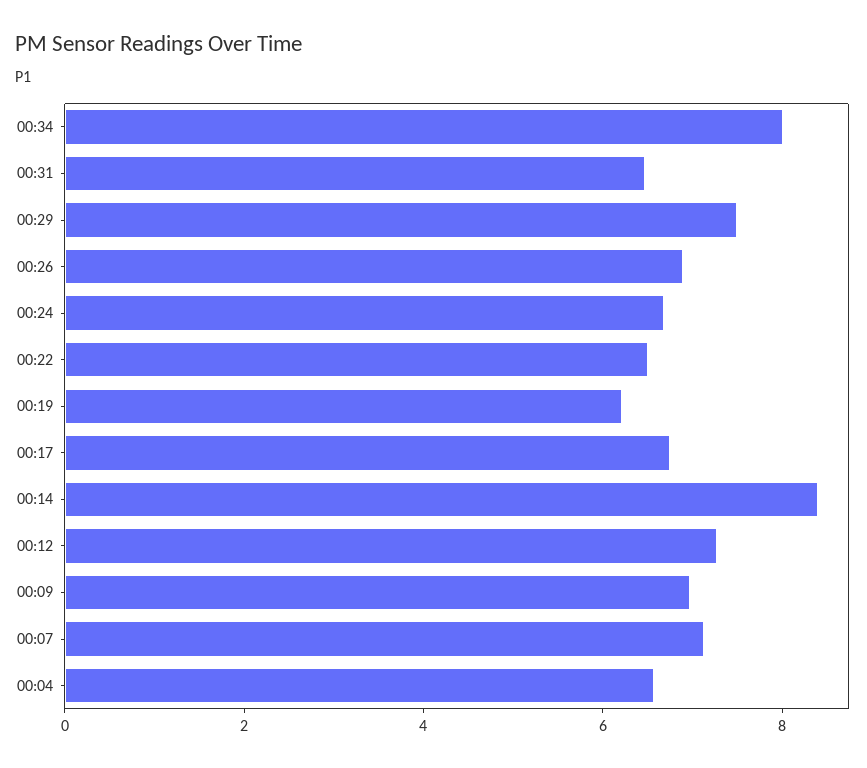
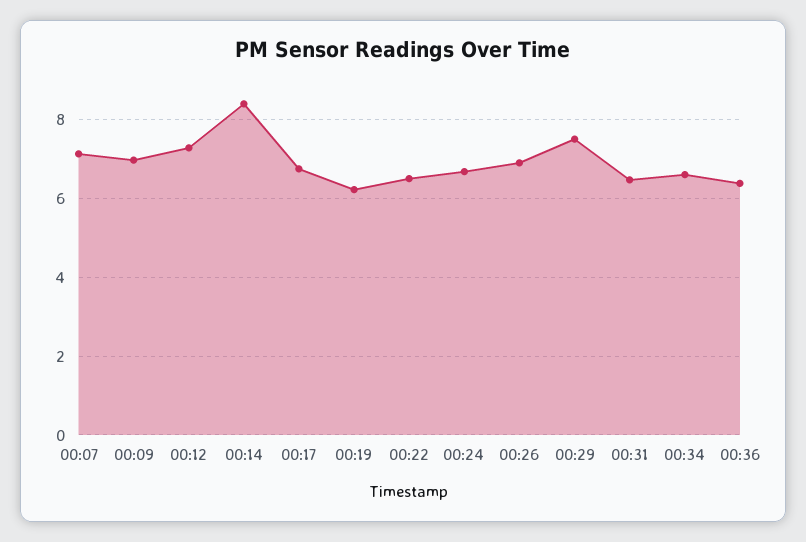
00:34: 8 -> 6.6
00:04: 6.5 -> none
00:36: none -> 6.4

